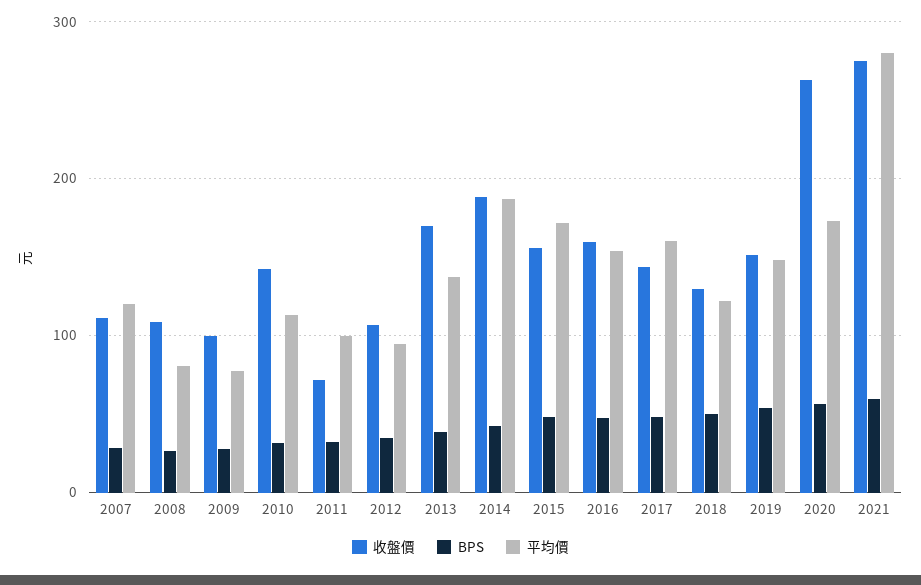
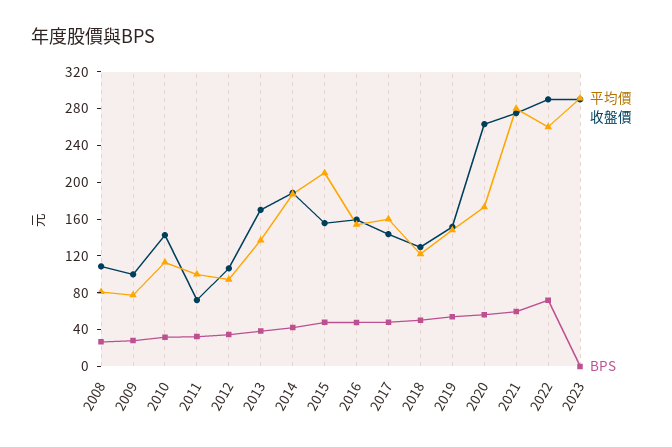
收盤價, 2007: 110 -> none
BPS, 2007: 30 -> none
平均價, 2007: 120 -> none
平均價, 2015: 170 -> 210
平均價, 2022: none -> 260
收盤價, 2022: none -> 290
BPS, 2022: none -> 70
平均價, 2023: none -> 290
收盤價, 2023: none -> 290
BPS, 2023: none -> 0

